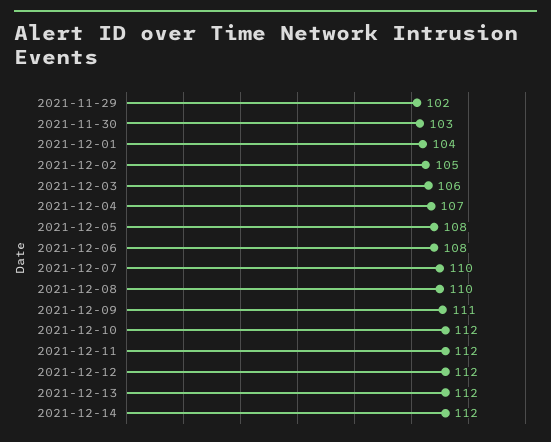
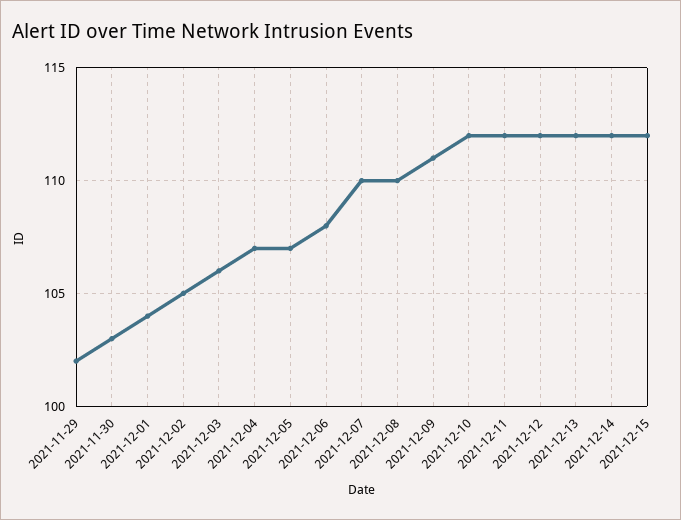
2021-12-05: 108 -> 107
2021-12-15: none -> 112

